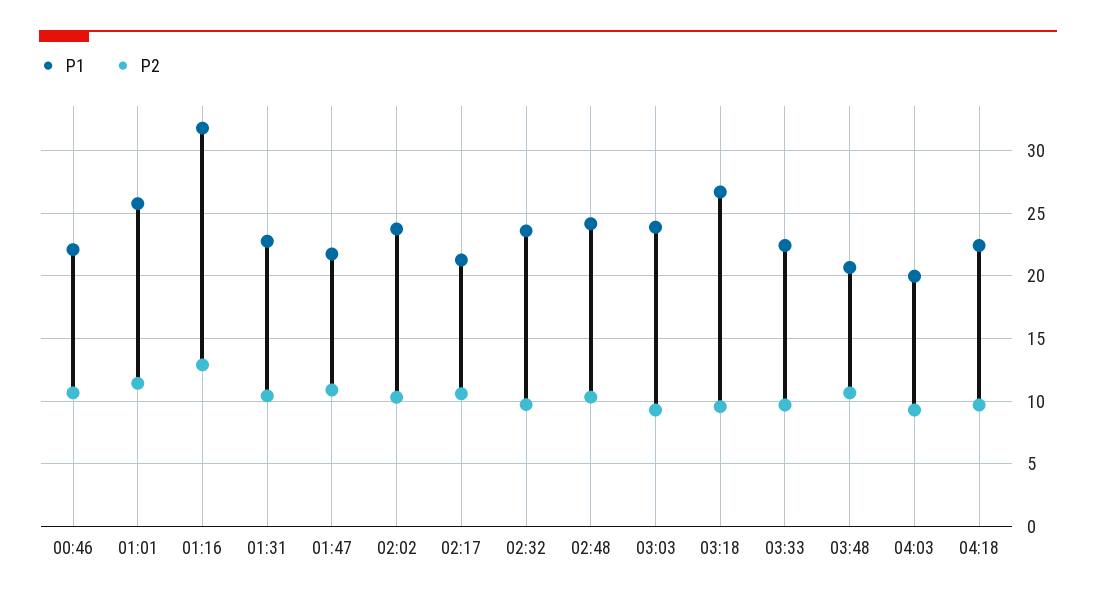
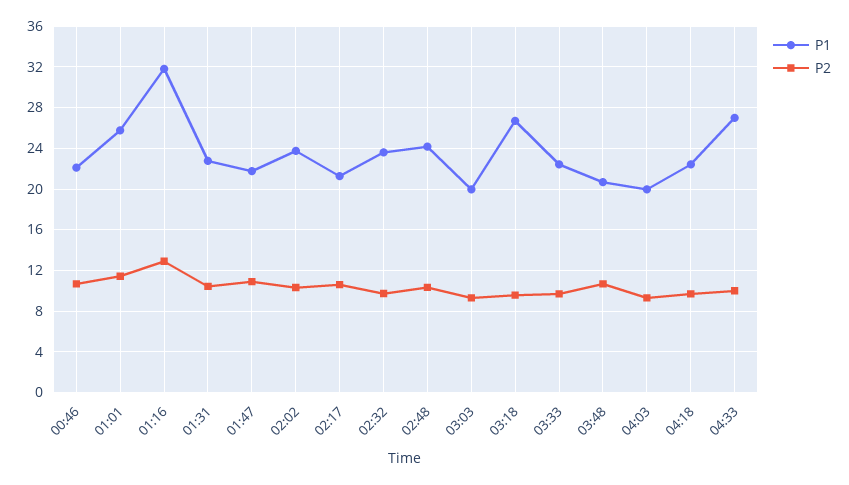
P1, 03:03: 24 -> 20
P1, 04:33: none -> 27
P2, 04:33: none -> 10

